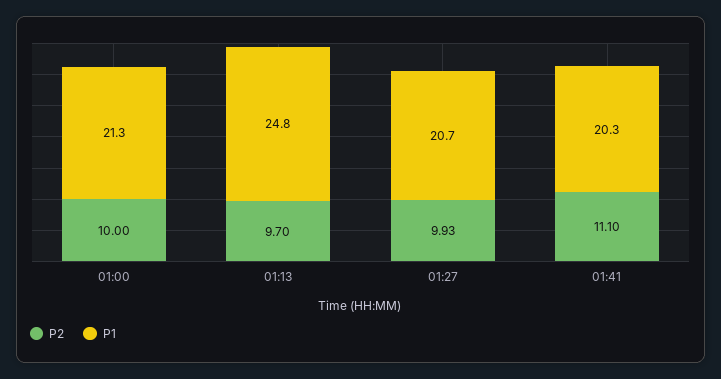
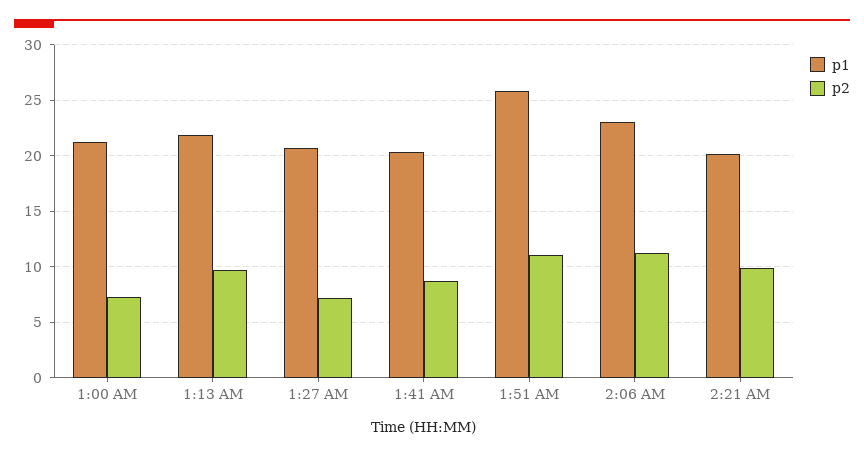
P2, 01:00: 10 -> 7
P1, 01:13: 24.8 -> 22
P2, 01:27: 9.93 -> 7
P2, 01:41: 11.1 -> 9
P1, 1:51 AM: none -> 26
P2, 1:51 AM: none -> 11
P1, 2:06 AM: none -> 23
P2, 2:06 AM: none -> 11
P1, 2:21 AM: none -> 20
P2, 2:21 AM: none -> 10

